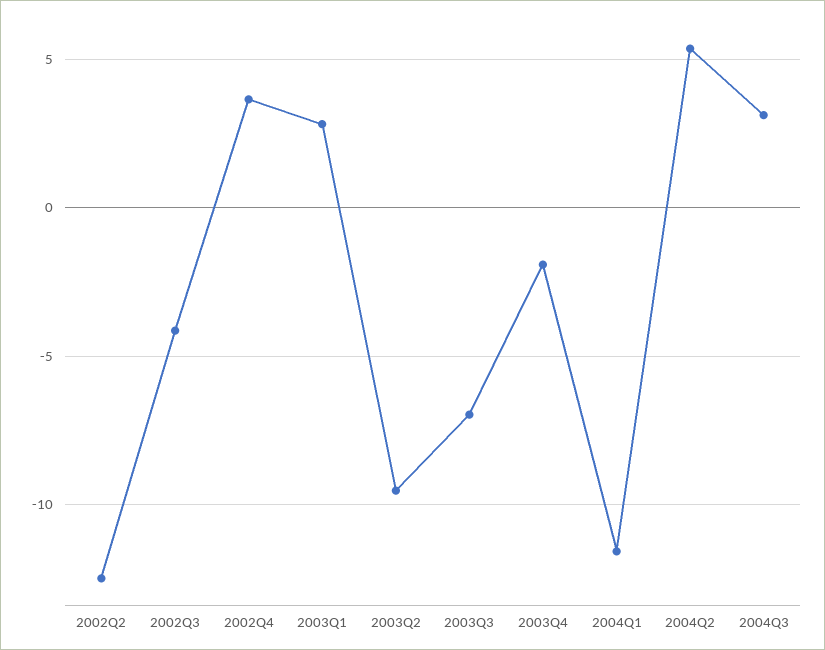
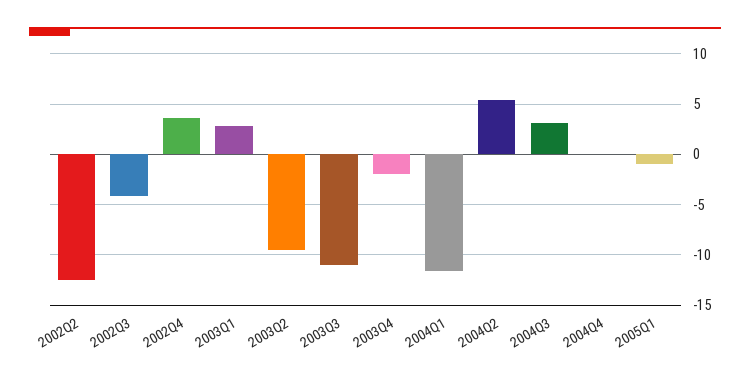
2003Q3: -7 -> -11
2004Q4: none -> 0
2005Q1: none -> -1

